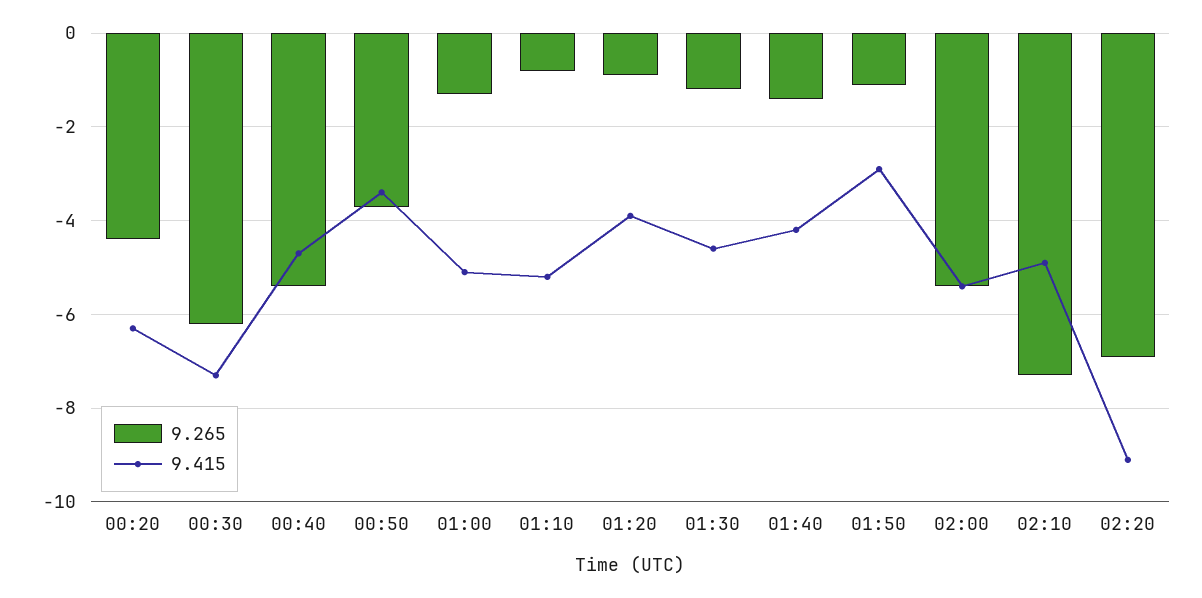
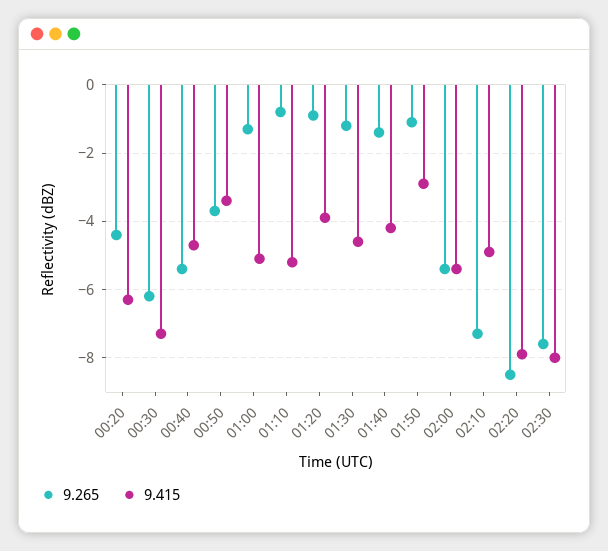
9.265, 02:20: -7 -> -8.5
9.415, 02:20: -9 -> -8
9.265, 02:30: none -> -7.5
9.415, 02:30: none -> -8

